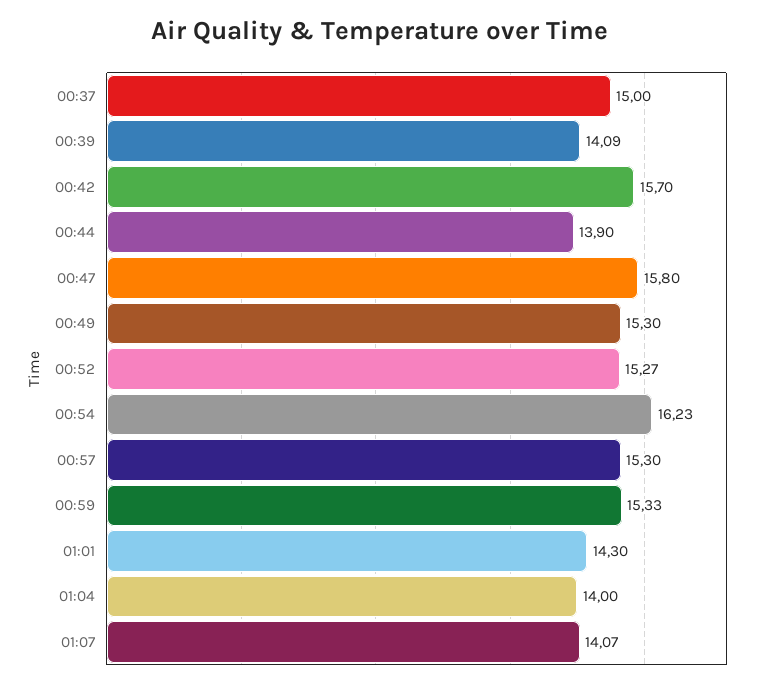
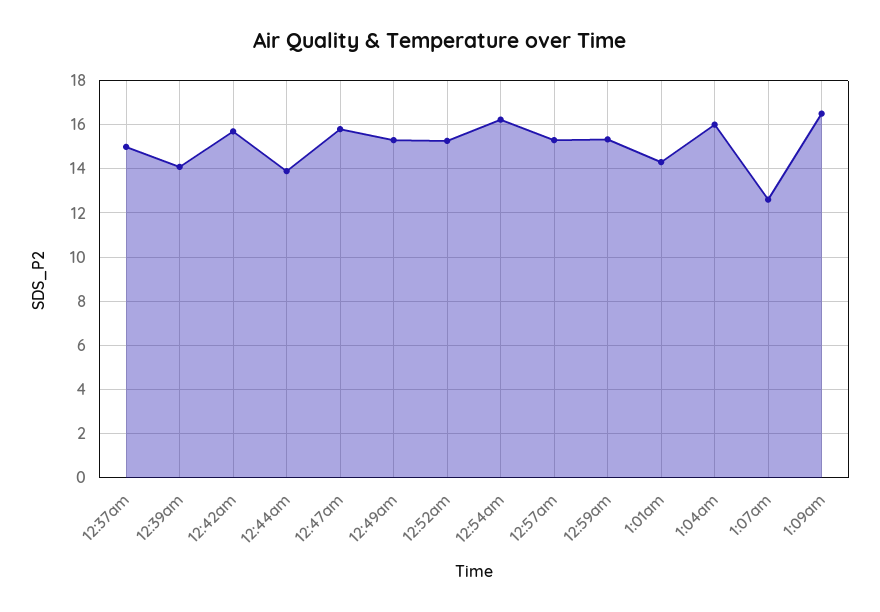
01:04: 14 -> 16
01:07: 14.07 -> 12.5
1:09am: none -> 16.5

